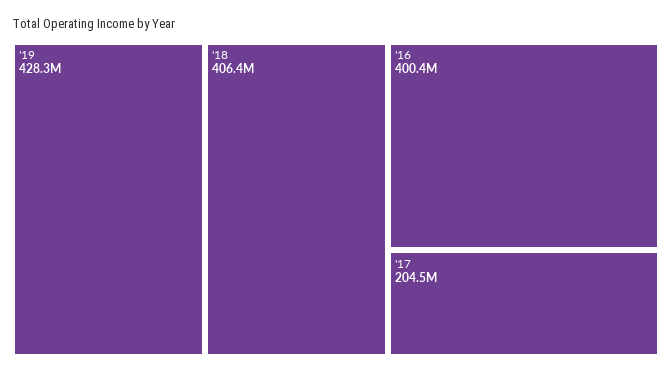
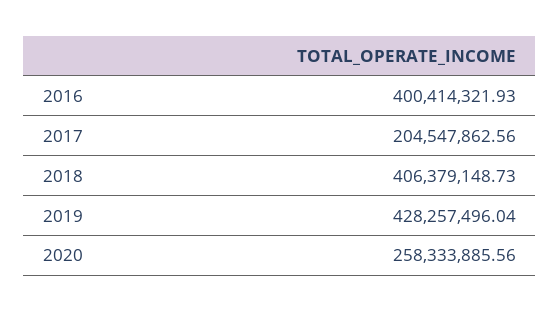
2020: none -> 258333885.56

